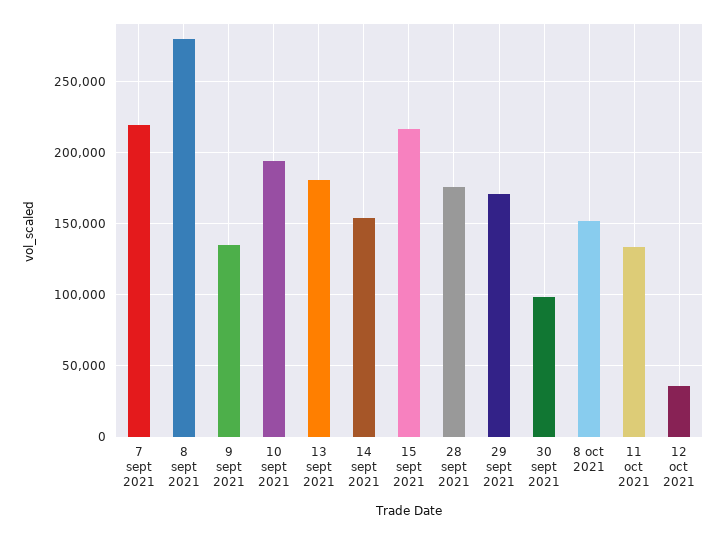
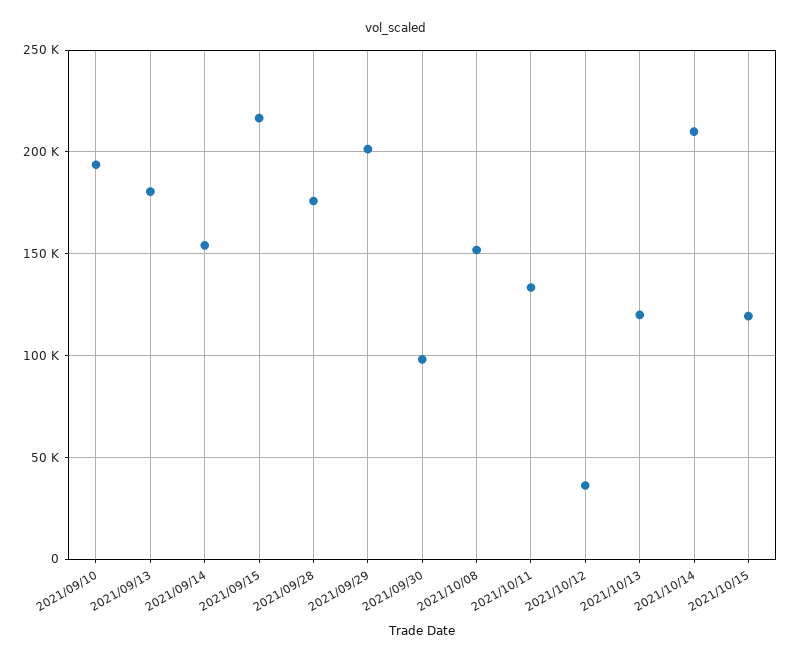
7 sept 2021: 220000 -> none
8 sept 2021: 280000 -> none
9 sept 2021: 135000 -> none
29 sept 2021: 170000 -> 200000
2021/10/13: none -> 120000
2021/10/14: none -> 210000
2021/10/15: none -> 120000

